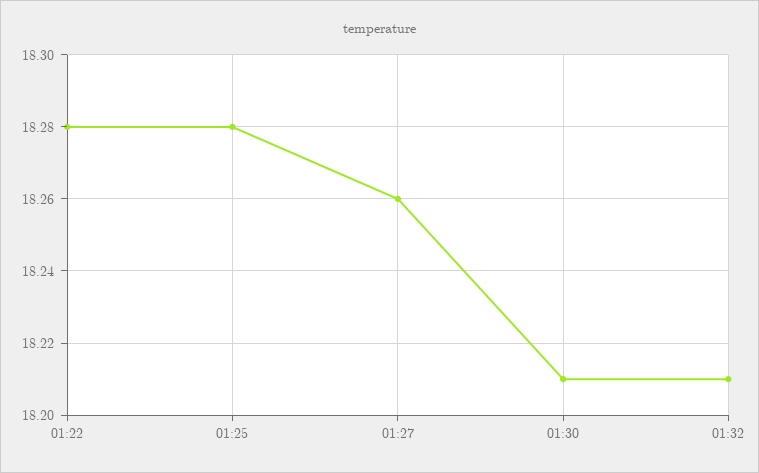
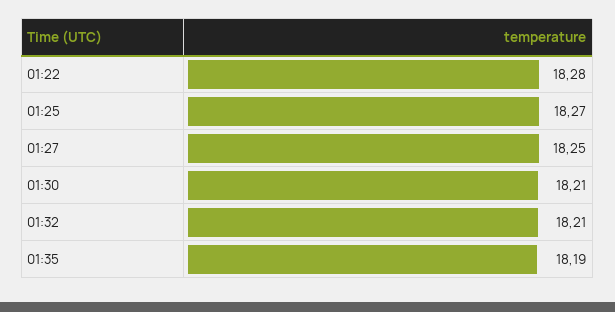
01:25: 18.28 -> 18.27
01:27: 18.26 -> 18.25
01:35: none -> 18.19

